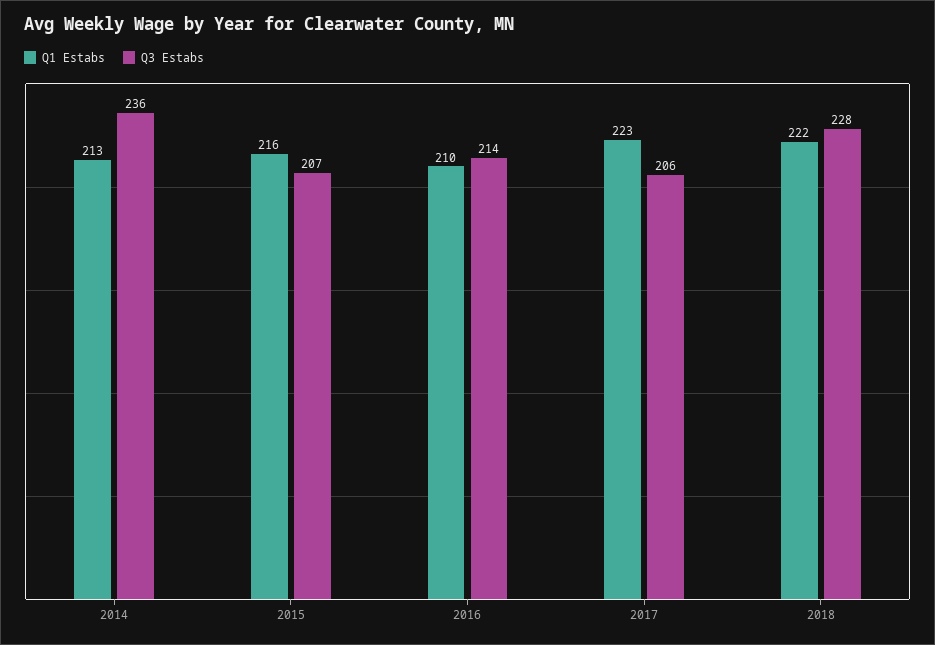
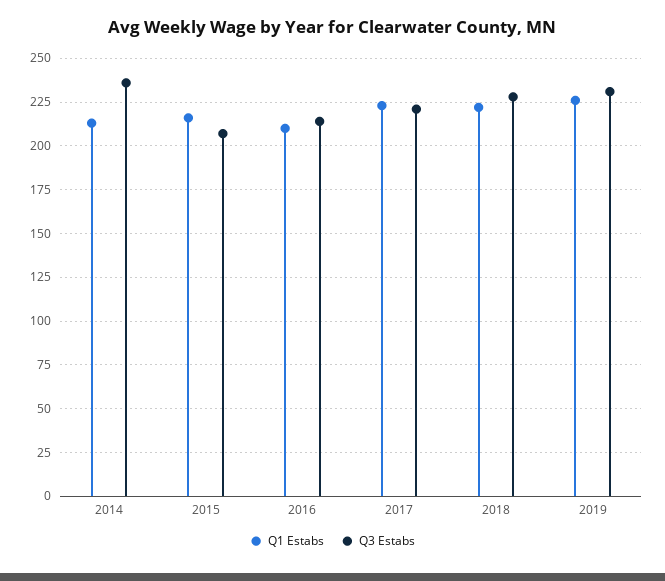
Q3 Estabs, 2017: 206 -> 220
Q1 Estabs, 2019: none -> 225
Q3 Estabs, 2019: none -> 230

